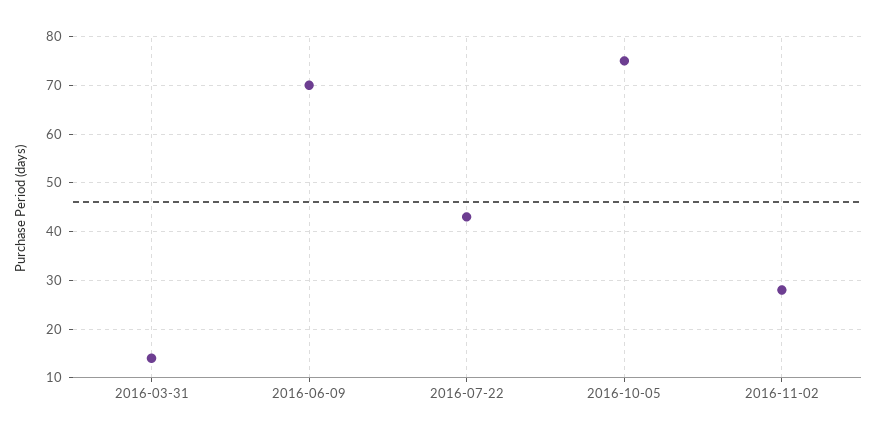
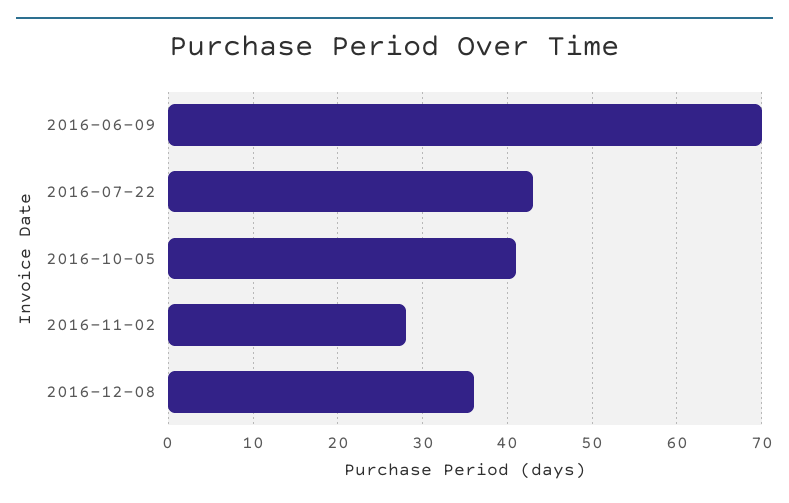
2016-03-31: 15 -> none
2016-10-05: 75 -> 41
2016-12-08: none -> 36

